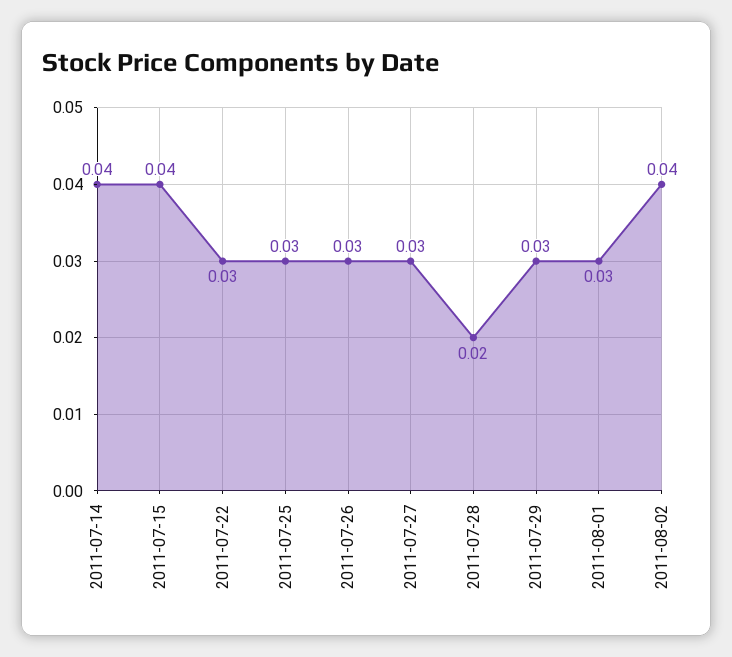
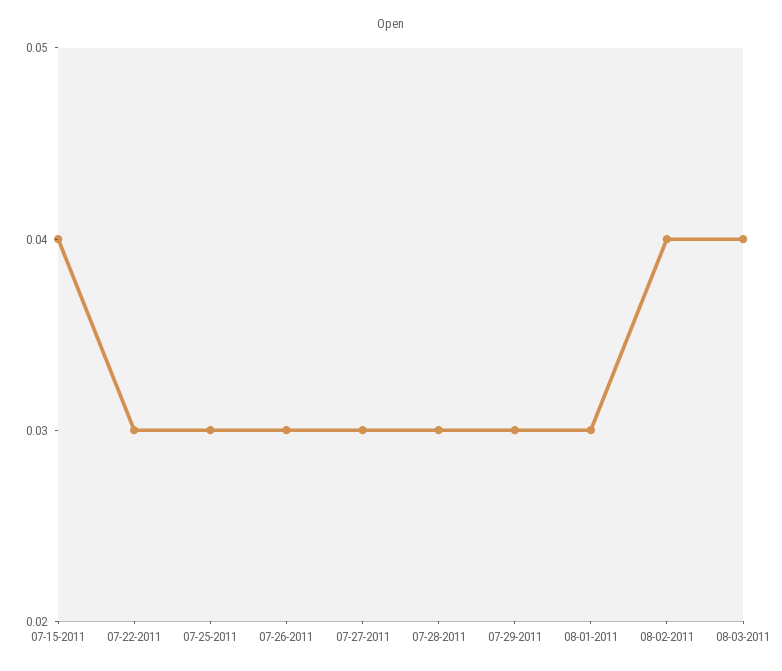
2011-07-14: 0.04 -> none
2011-07-28: 0.02 -> 0.03
08-03-2011: none -> 0.04

